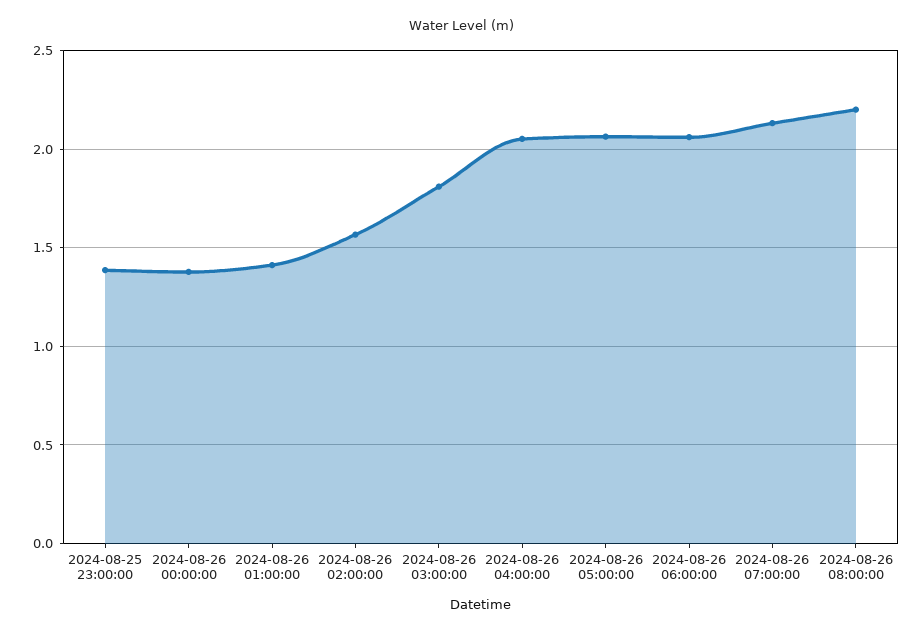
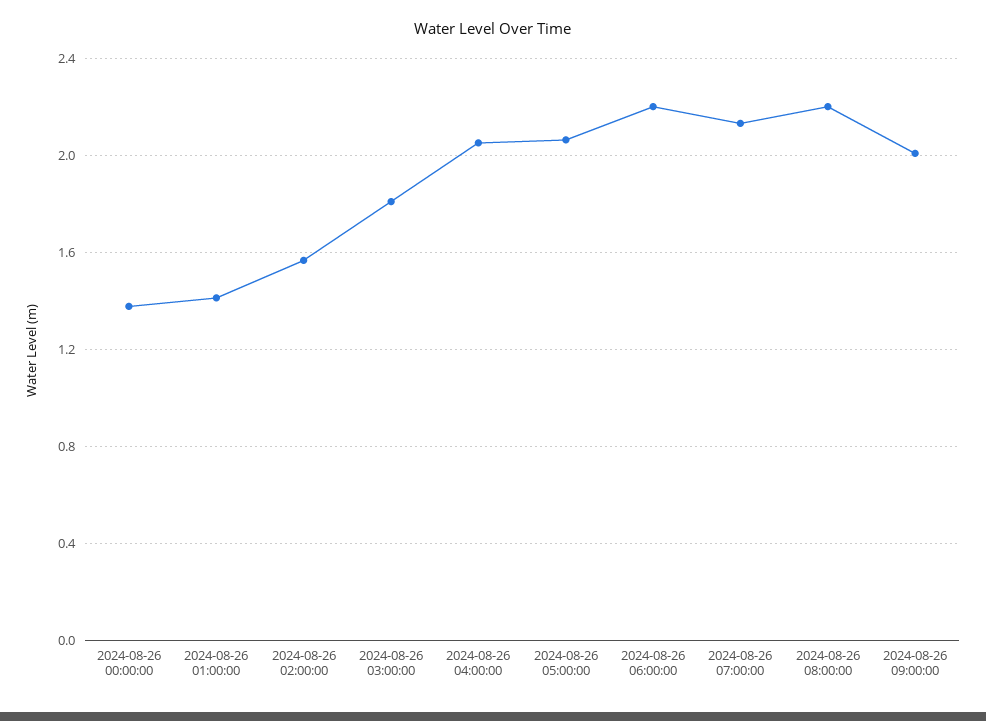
2024-08-25 23:00:00: 1.4 -> none
2024-08-26 06:00:00: 2.05 -> 2.2
2024-08-26 09:00:00: none -> 2

